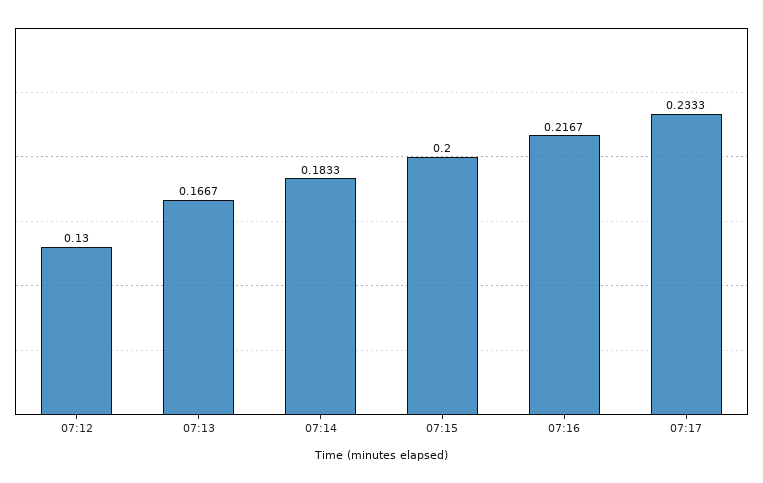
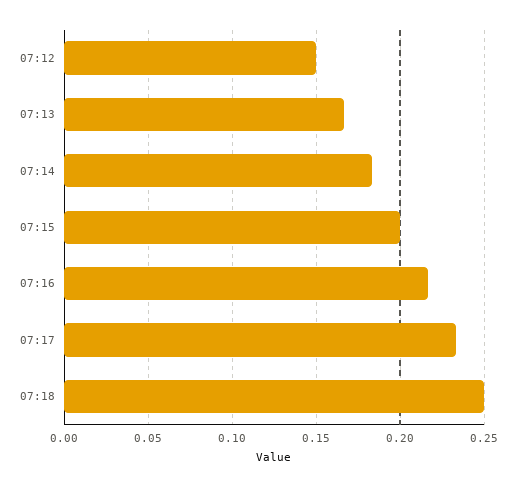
07:12: 0.13 -> 0.15
07:18: none -> 0.25

